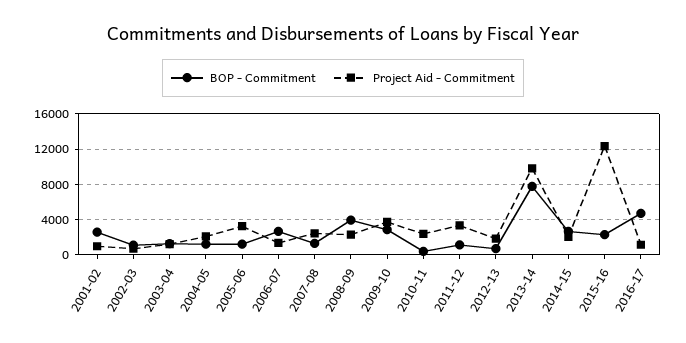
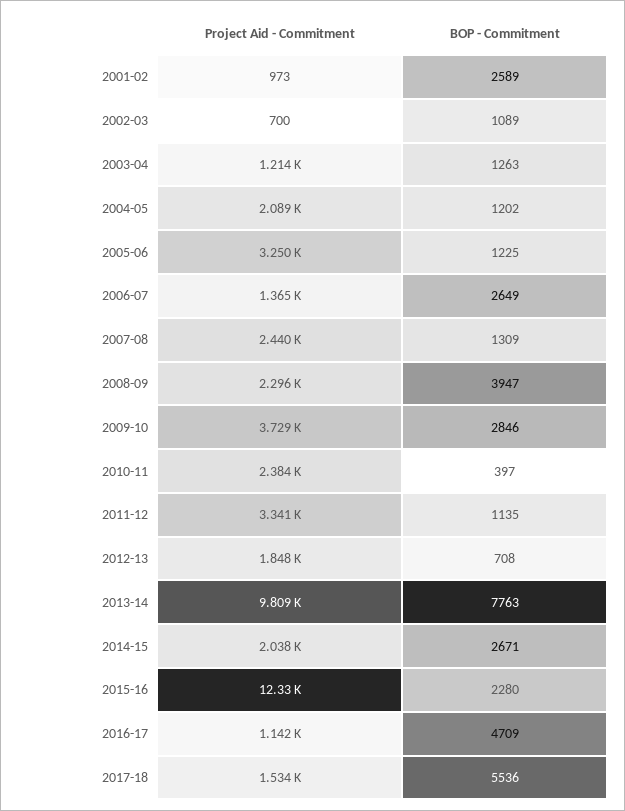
Project Aid - Commitment, 2017-18: none -> 1534
BOP - Commitment, 2017-18: none -> 5536

